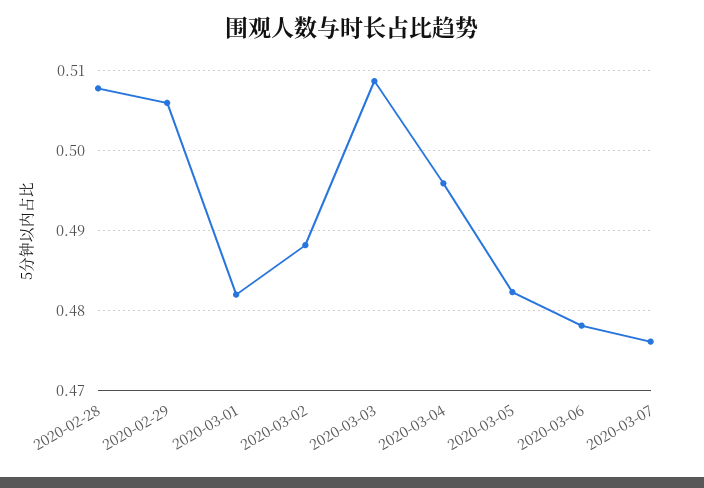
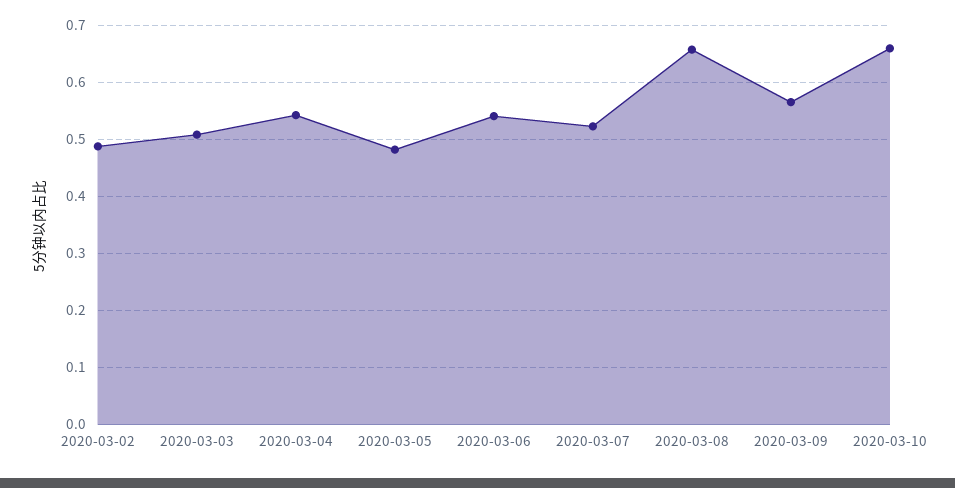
2020-02-28: 0.508 -> none
2020-02-29: 0.506 -> none
2020-03-01: 0.482 -> none
2020-03-04: 0.496 -> 0.54
2020-03-06: 0.478 -> 0.54
2020-03-07: 0.476 -> 0.52
2020-03-08: none -> 0.66
2020-03-09: none -> 0.56
2020-03-10: none -> 0.66

